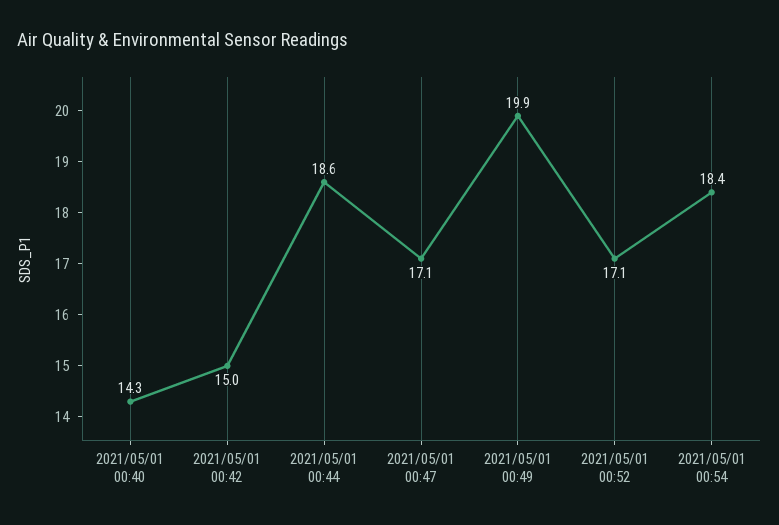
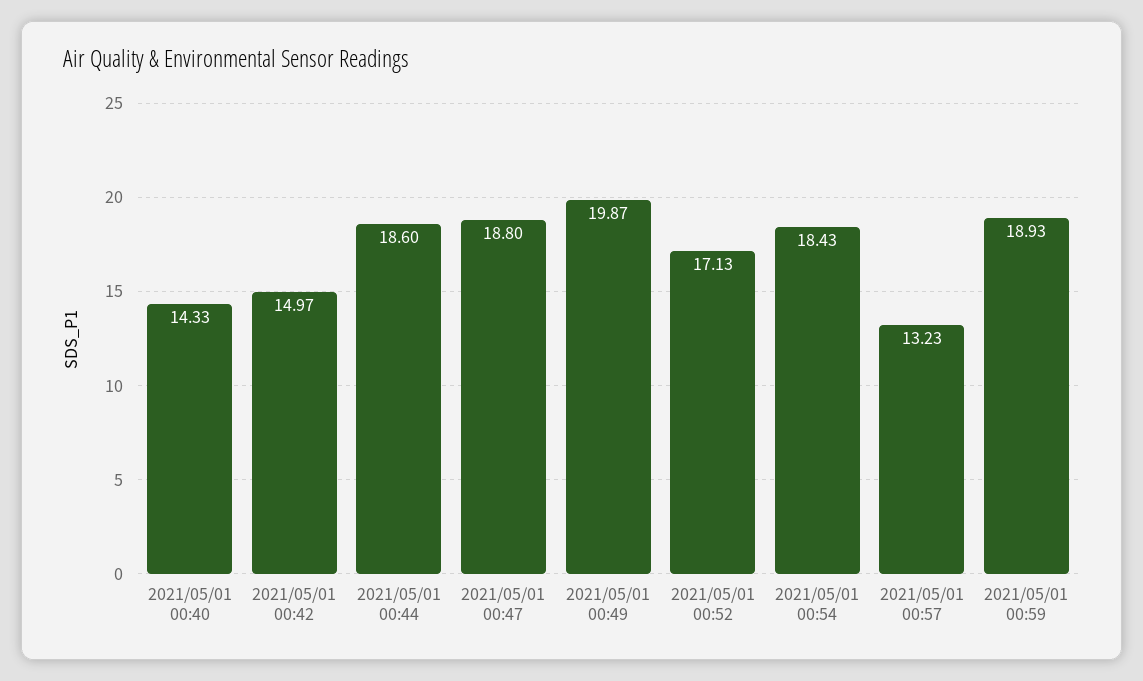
2021/05/01 00:47: 17.1 -> 18.8
2021/05/01 00:57: none -> 13.23
2021/05/01 00:59: none -> 18.93

